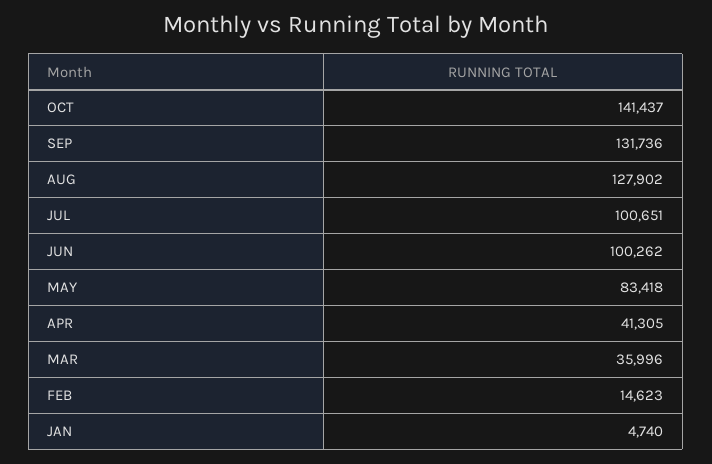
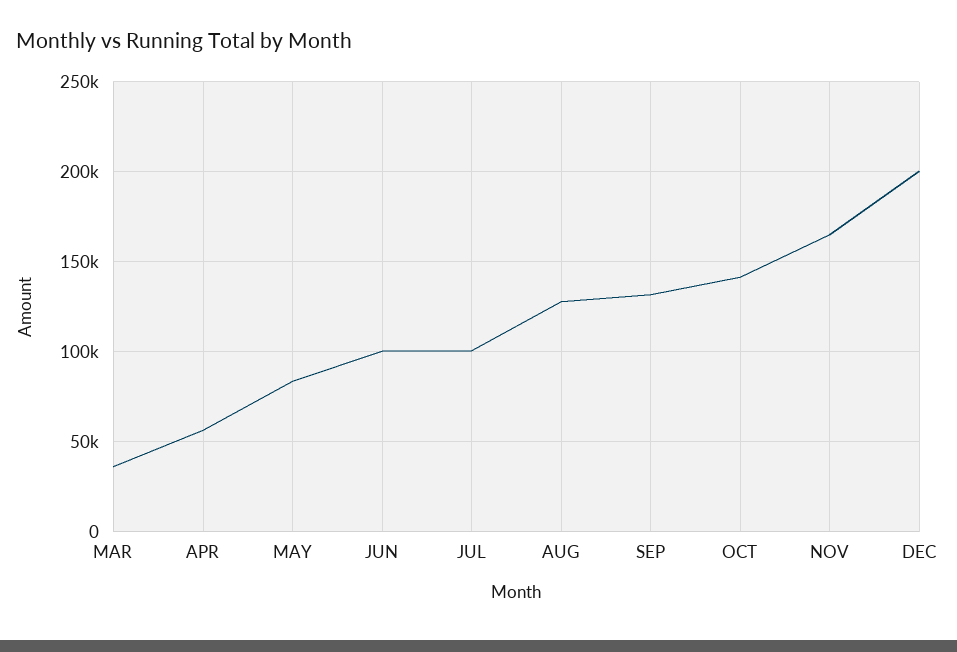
APR: 41305 -> 55000
FEB: 14623 -> none
JAN: 4740 -> none
NOV: none -> 165000
DEC: none -> 200000

